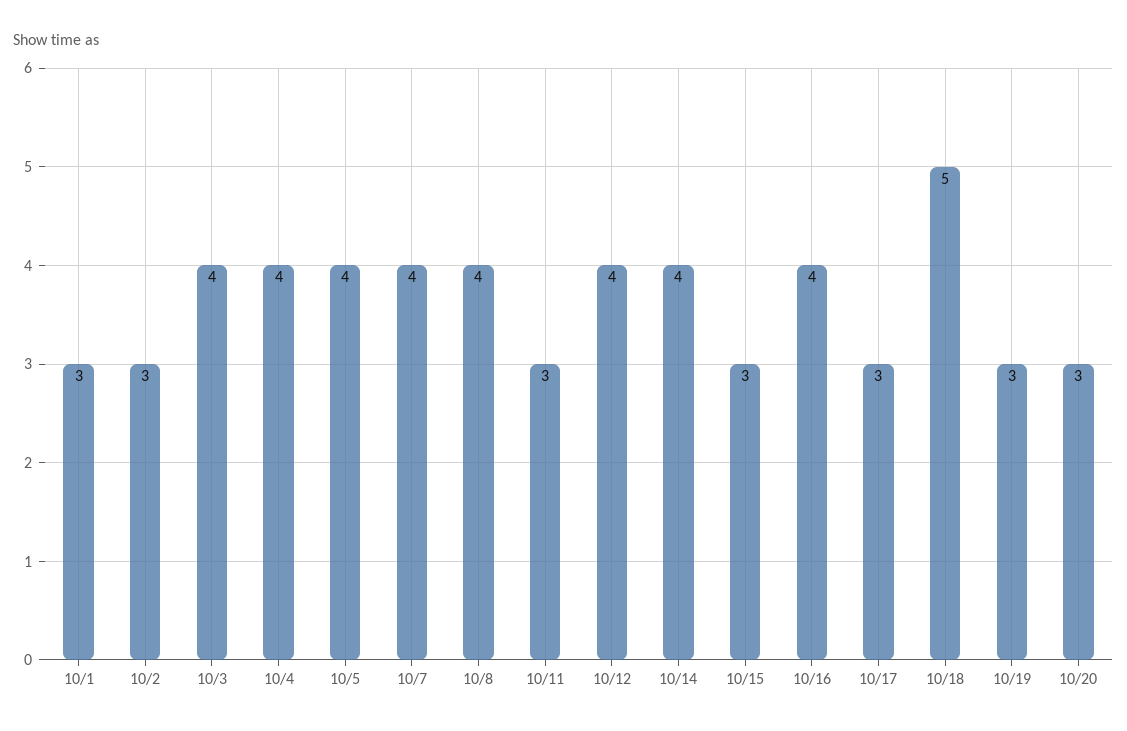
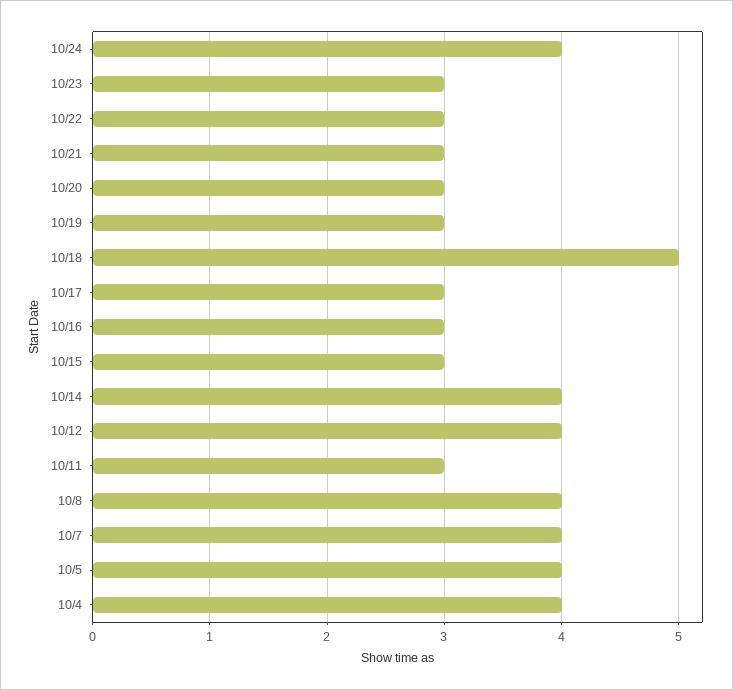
10/1: 3 -> none
10/2: 3 -> none
10/3: 4 -> none
10/16: 4 -> 3
10/24: none -> 4
10/23: none -> 3
10/22: none -> 3
10/21: none -> 3

